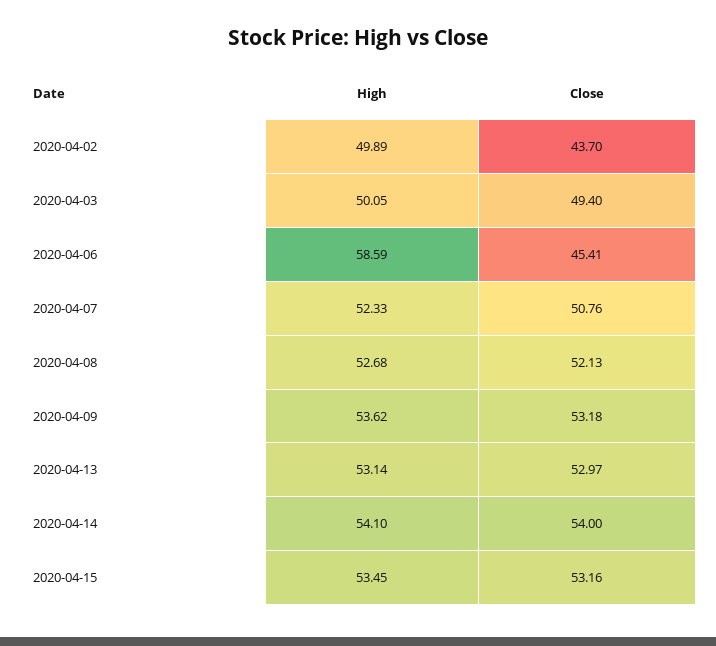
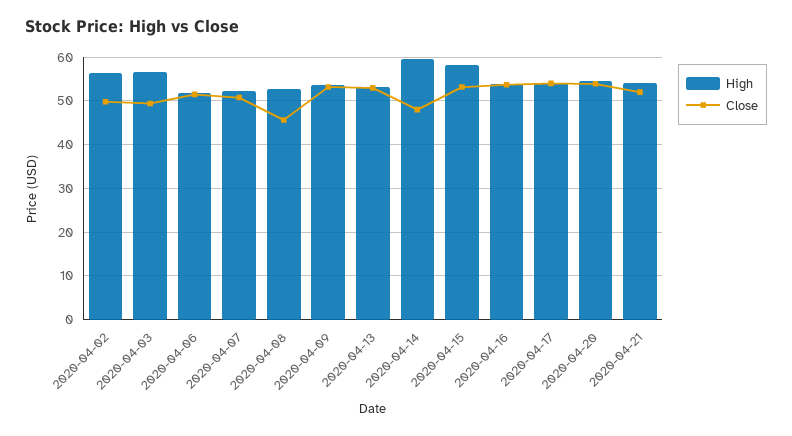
High, 2020-04-02: 49.89 -> 56
Close, 2020-04-02: 43.7 -> 50
High, 2020-04-03: 50.05 -> 56
High, 2020-04-06: 58.59 -> 52
Close, 2020-04-06: 45.41 -> 52
Close, 2020-04-08: 52.13 -> 46
High, 2020-04-14: 54.1 -> 60
Close, 2020-04-14: 54 -> 48
High, 2020-04-15: 53.45 -> 58
High, 2020-04-16: none -> 54
Close, 2020-04-16: none -> 54
High, 2020-04-17: none -> 54
Close, 2020-04-17: none -> 54
High, 2020-04-20: none -> 54
Close, 2020-04-20: none -> 54
High, 2020-04-21: none -> 54
Close, 2020-04-21: none -> 52

